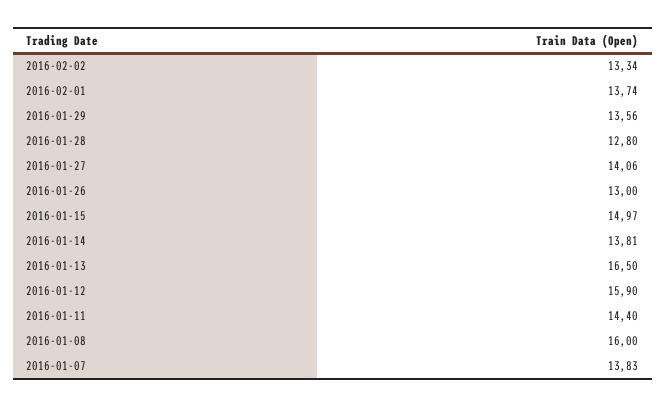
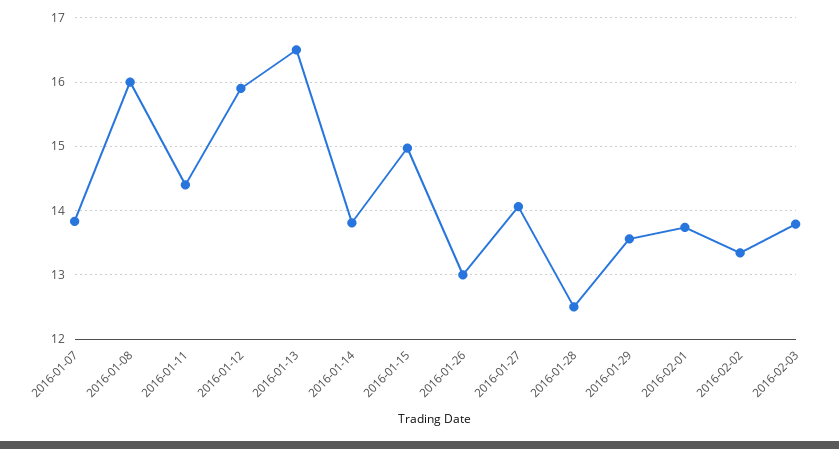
2016-01-28: 12.8 -> 12.5
2016-02-03: none -> 13.8

